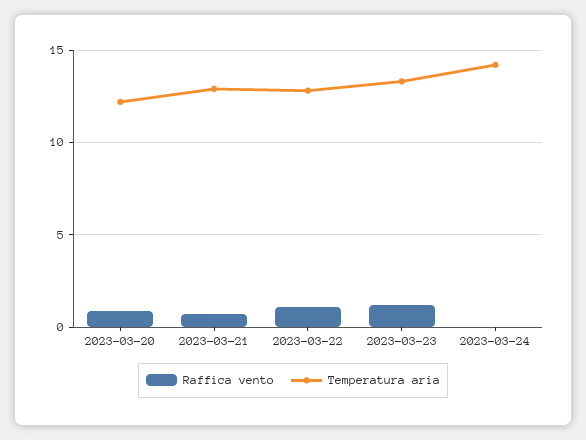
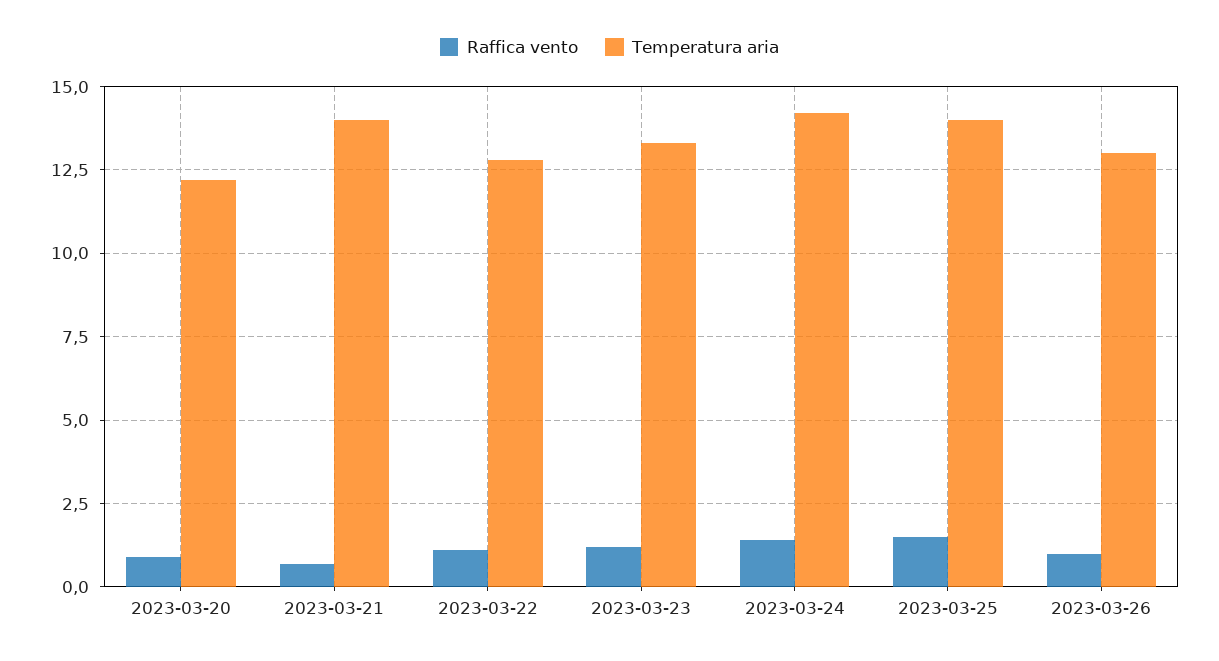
Temperatura aria, 2023-03-21: 13 -> 14
Raffica vento, 2023-03-24: 0 -> 1.5
Raffica vento, 2023-03-25: none -> 1.5
Temperatura aria, 2023-03-25: none -> 14
Raffica vento, 2023-03-26: none -> 1
Temperatura aria, 2023-03-26: none -> 13

